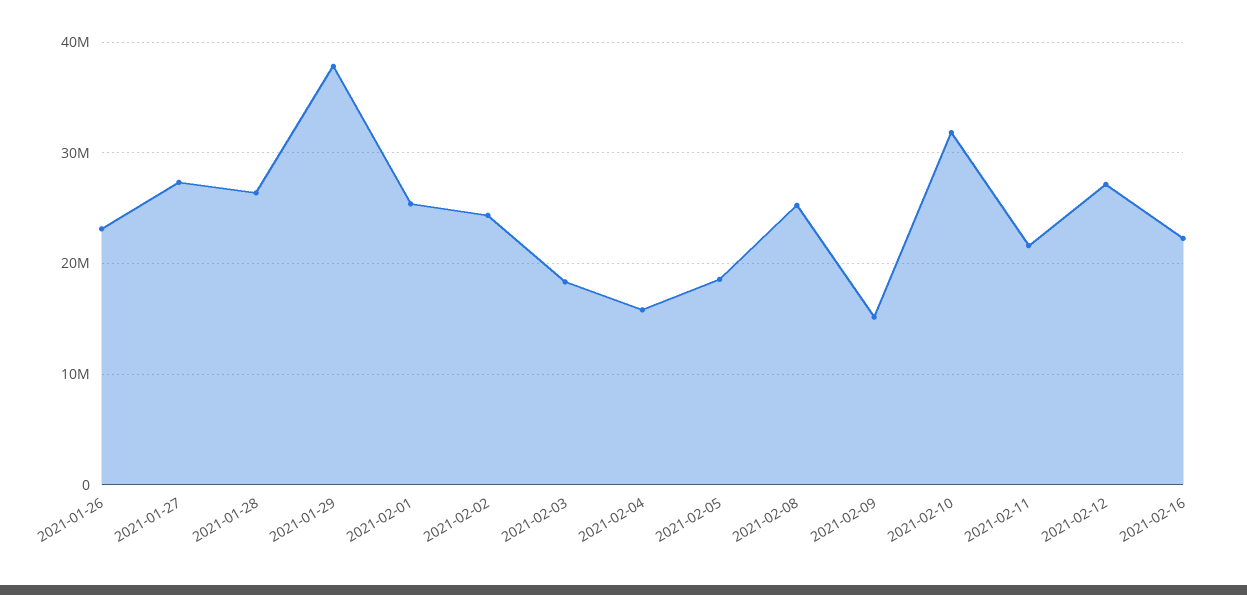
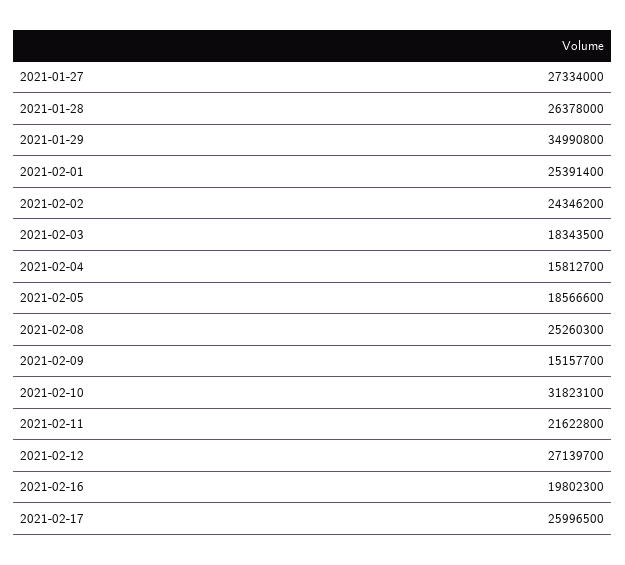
2021-01-26: 23000000 -> none
2021-01-29: 38000000 -> 34990800
2021-02-16: 22000000 -> 19802300
2021-02-17: none -> 25996500

